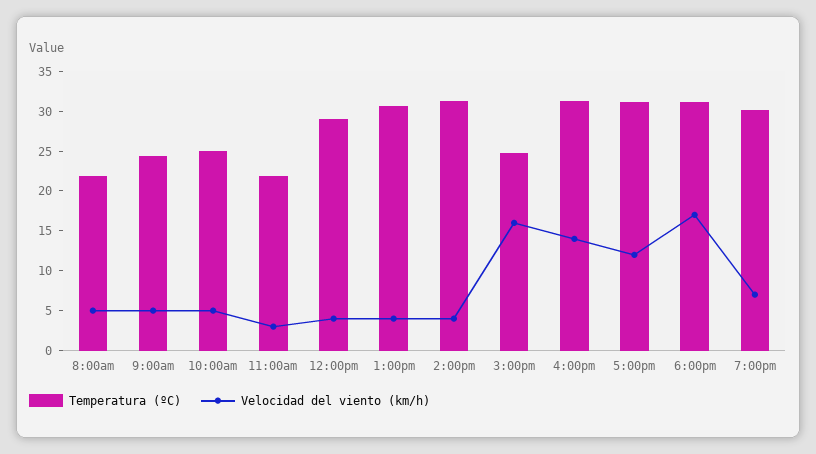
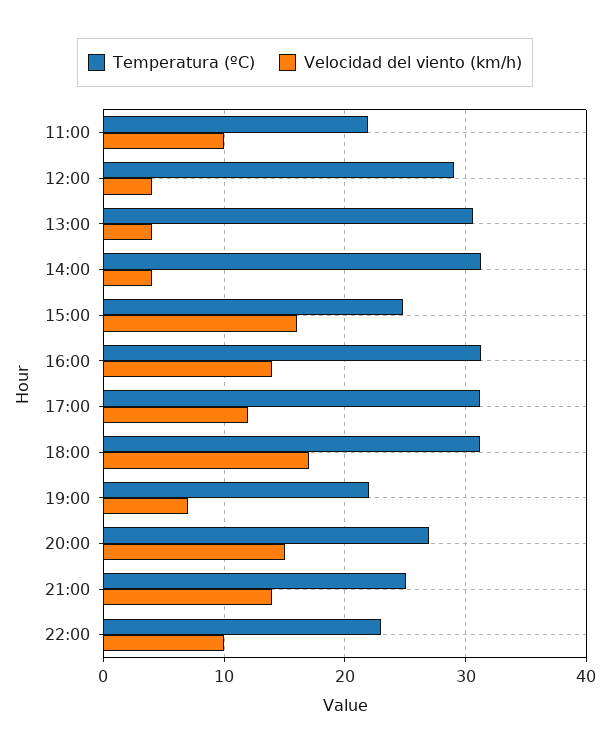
Temperatura (ºC), 8:00am: 22.5 -> none
Velocidad del viento (km/h), 8:00am: 5 -> none
Temperatura (ºC), 9:00am: 25 -> none
Velocidad del viento (km/h), 9:00am: 5 -> none
Temperatura (ºC), 10:00am: 25 -> none
Velocidad del viento (km/h), 10:00am: 5 -> none
Velocidad del viento (km/h), 11:00am: 2.5 -> 10
Temperatura (ºC), 7:00pm: 30 -> 22
Temperatura (ºC), 20:00: none -> 27
Velocidad del viento (km/h), 20:00: none -> 15
Temperatura (ºC), 21:00: none -> 25
Velocidad del viento (km/h), 21:00: none -> 14
Temperatura (ºC), 22:00: none -> 23
Velocidad del viento (km/h), 22:00: none -> 10

